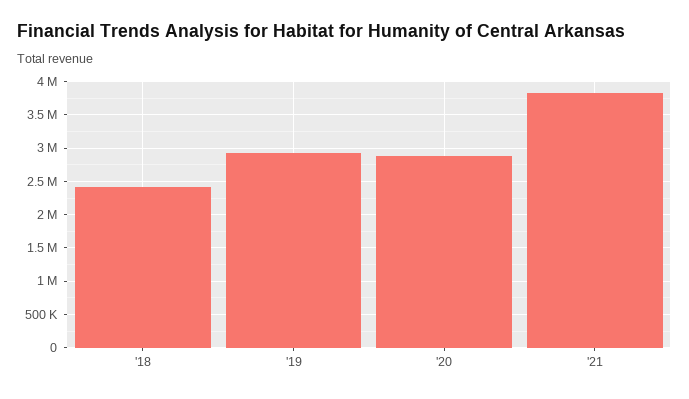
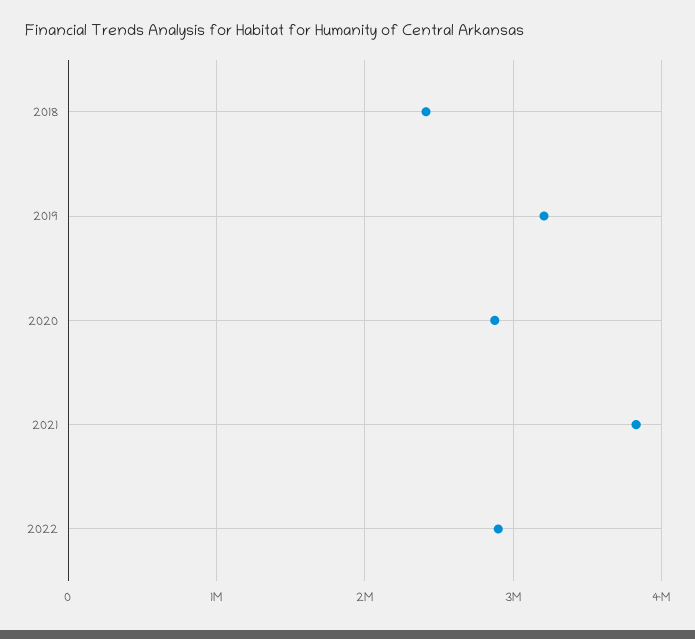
'19: 2900000 -> 3200000
2022: none -> 2900000

